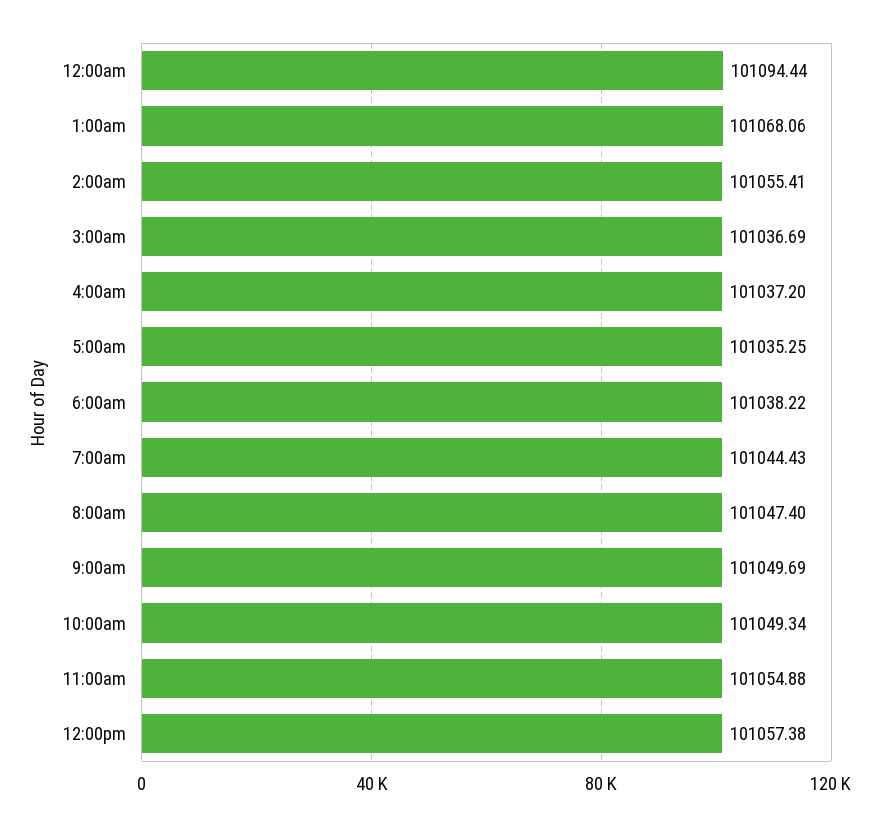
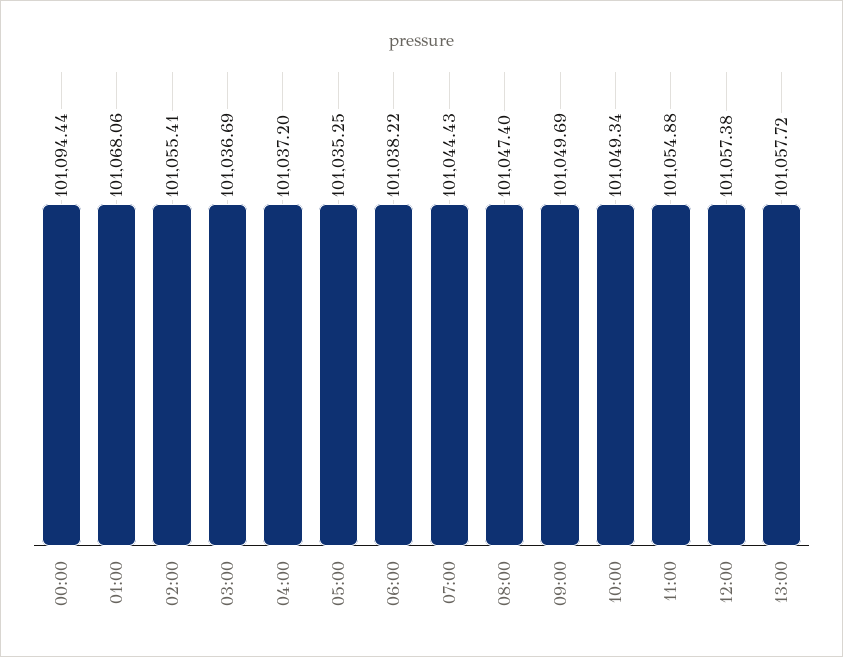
13:00: none -> 101057.72

